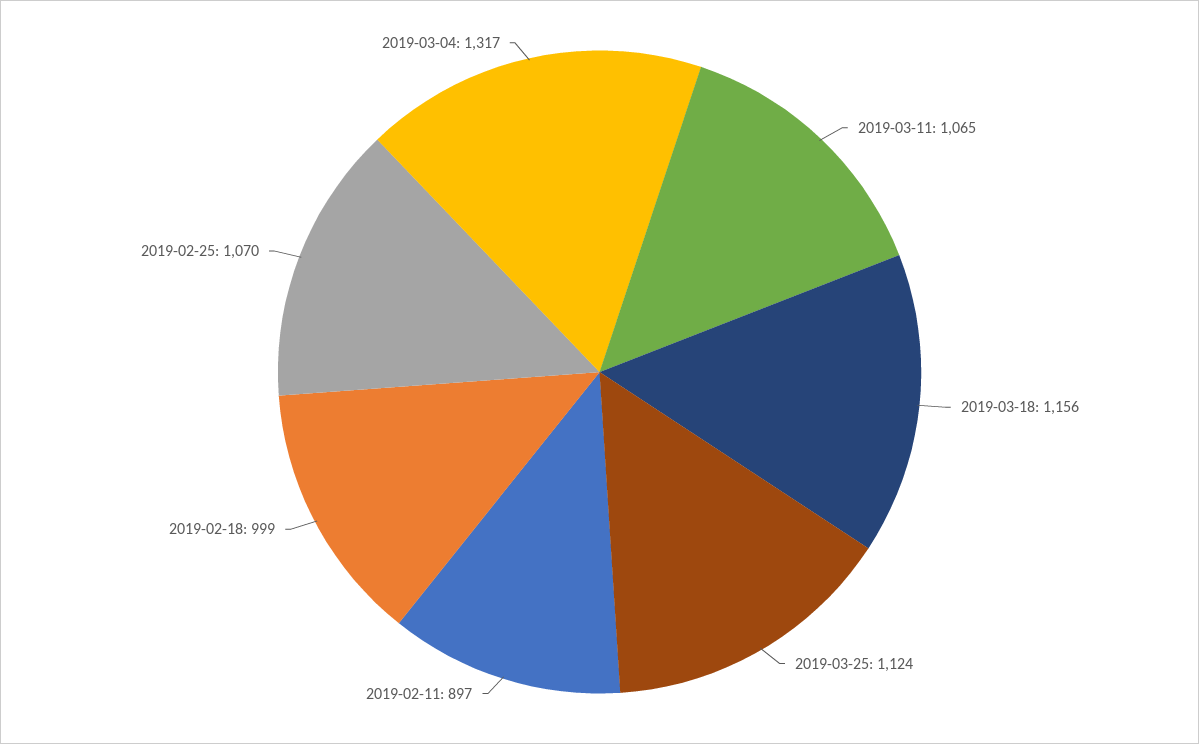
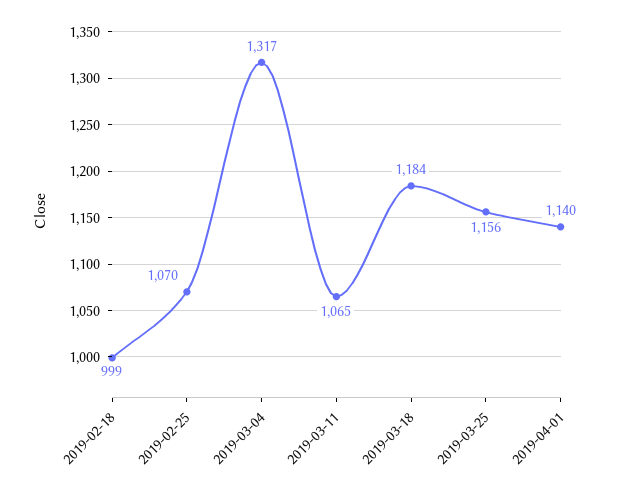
2019-03-18: 1156 -> 1184
2019-03-25: 1124 -> 1156
2019-02-11: 897 -> none
2019-04-01: none -> 1140

